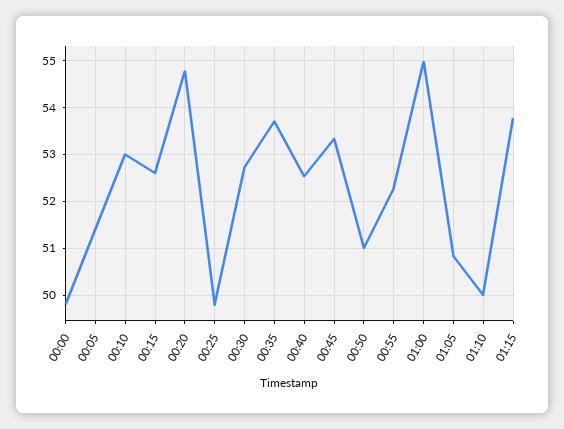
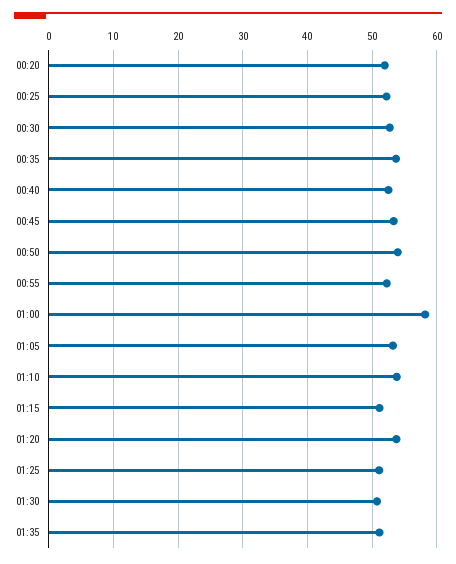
00:00: 49.8 -> none
00:05: 51.4 -> none
00:10: 53 -> none
00:15: 52.6 -> none
00:20: 54.8 -> 52
00:25: 49.8 -> 52
00:50: 51 -> 54
01:00: 55 -> 58
01:05: 50.8 -> 53
01:10: 50 -> 54
01:15: 53.8 -> 51
01:20: none -> 54
01:25: none -> 51
01:30: none -> 51
01:35: none -> 51

